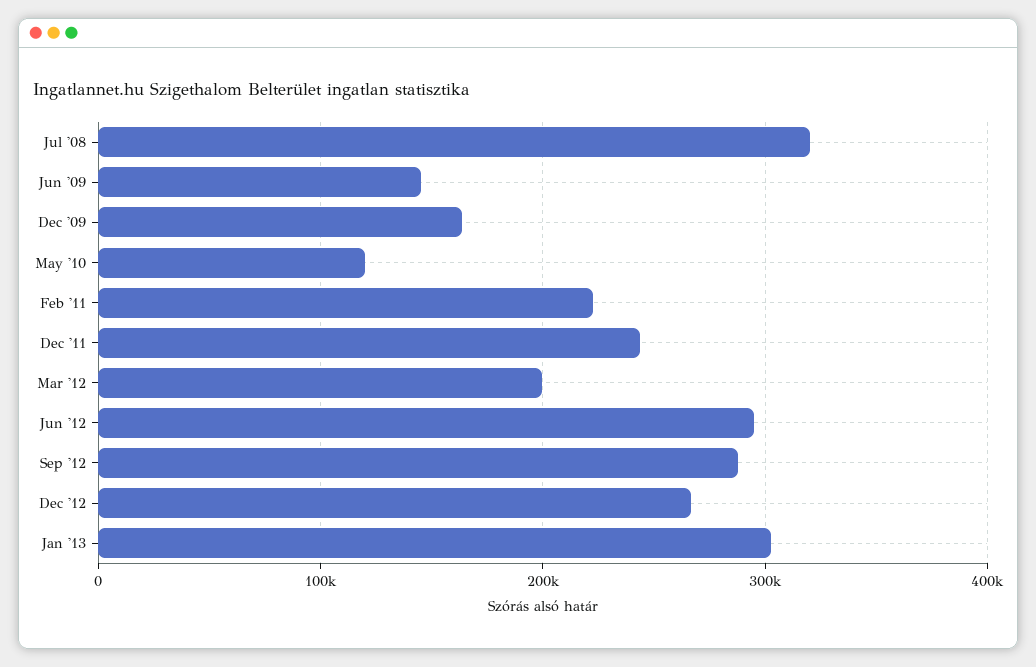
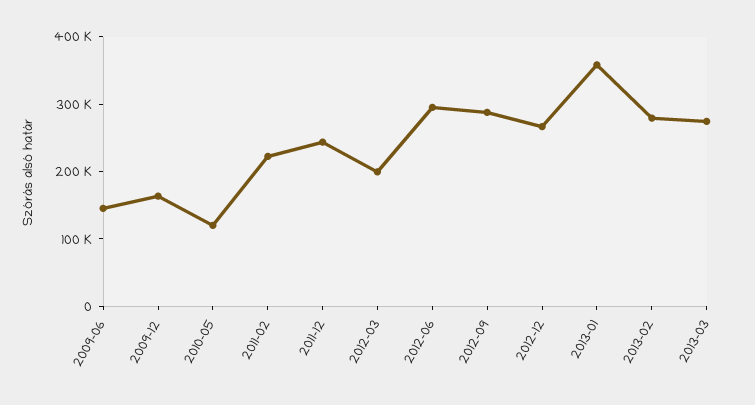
Jul '08: 320000 -> none
Jan '13: 300000 -> 360000
2013-02: none -> 280000
2013-03: none -> 280000

